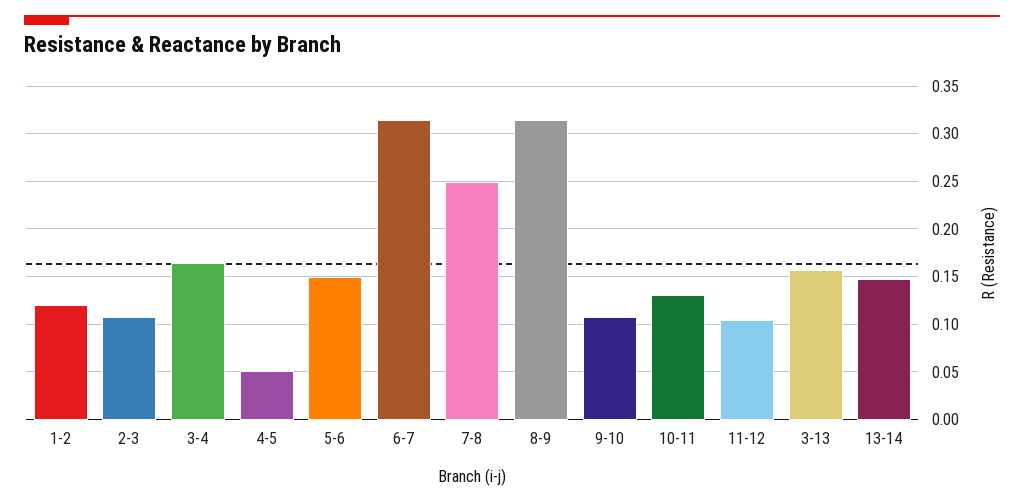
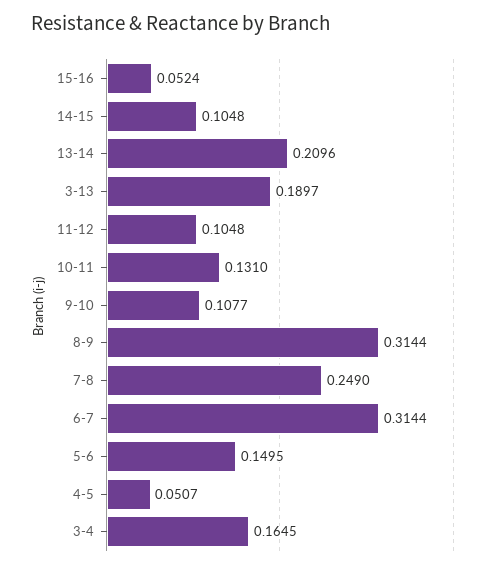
1-2: 0.12 -> none
2-3: 0.11 -> none
3-13: 0.16 -> 0.1897
13-14: 0.15 -> 0.2096
15-16: none -> 0.0524
14-15: none -> 0.1048

